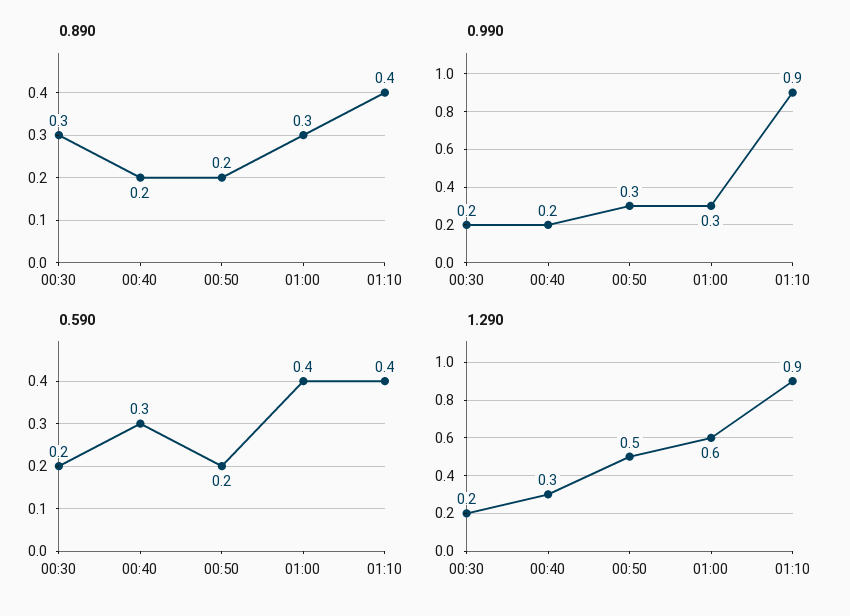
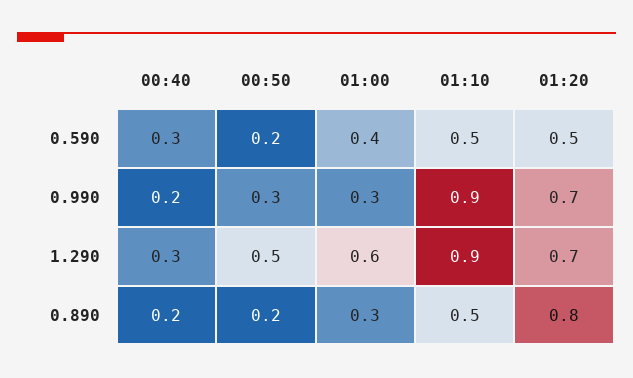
0.890, 00:30: 0.3 -> none
0.890, 01:10: 0.4 -> 0.5
0.990, 00:30: 0.2 -> none
0.590, 00:30: 0.2 -> none
0.590, 01:10: 0.4 -> 0.5
1.290, 00:30: 0.2 -> none
0.590, 01:20: none -> 0.5
0.990, 01:20: none -> 0.7
1.290, 01:20: none -> 0.7
0.890, 01:20: none -> 0.8

